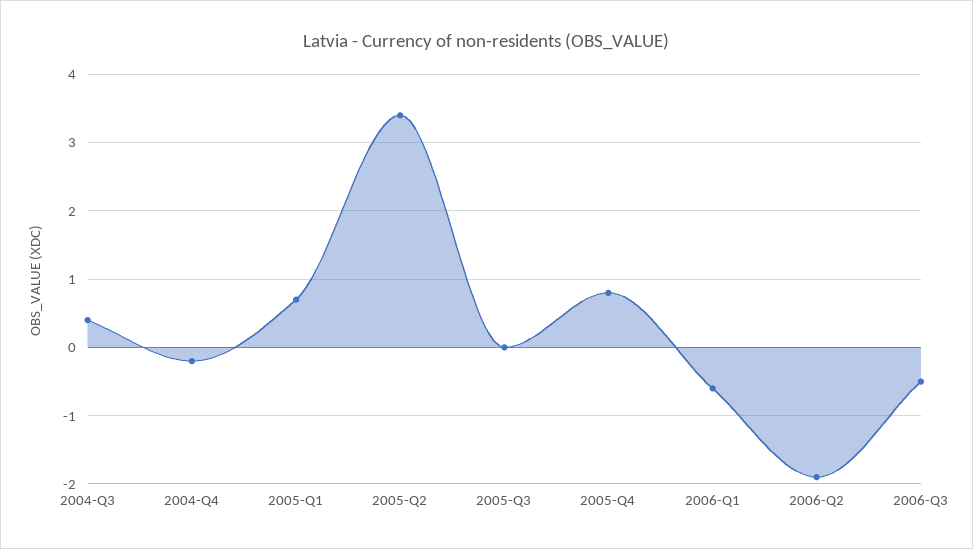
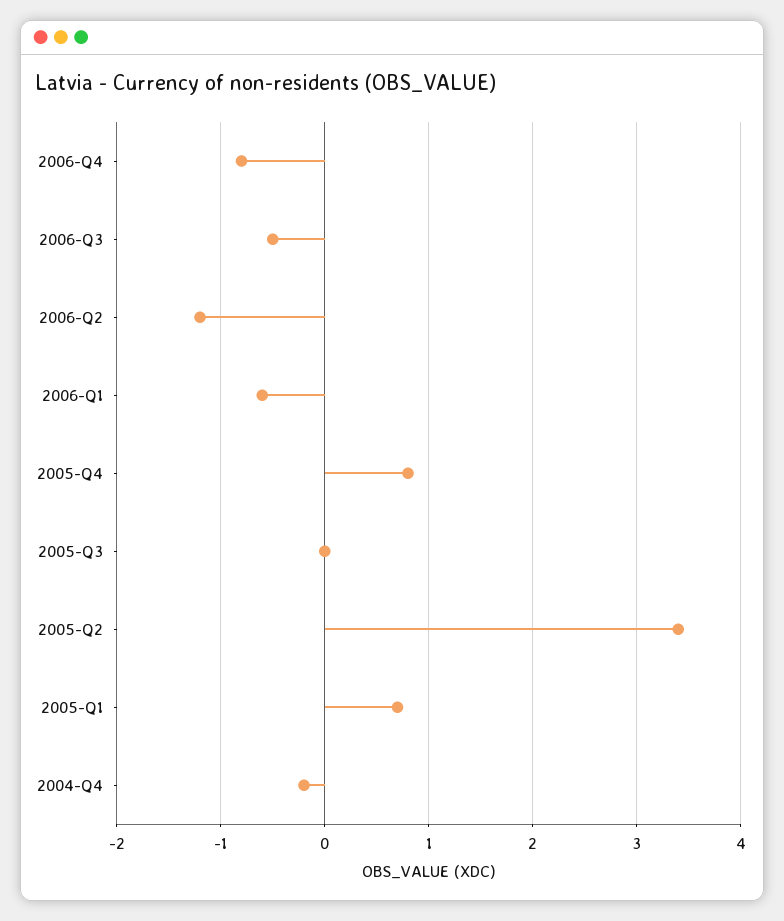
2004-Q3: 0.4 -> none
2006-Q2: -1.9 -> -1.2
2006-Q4: none -> -0.8

